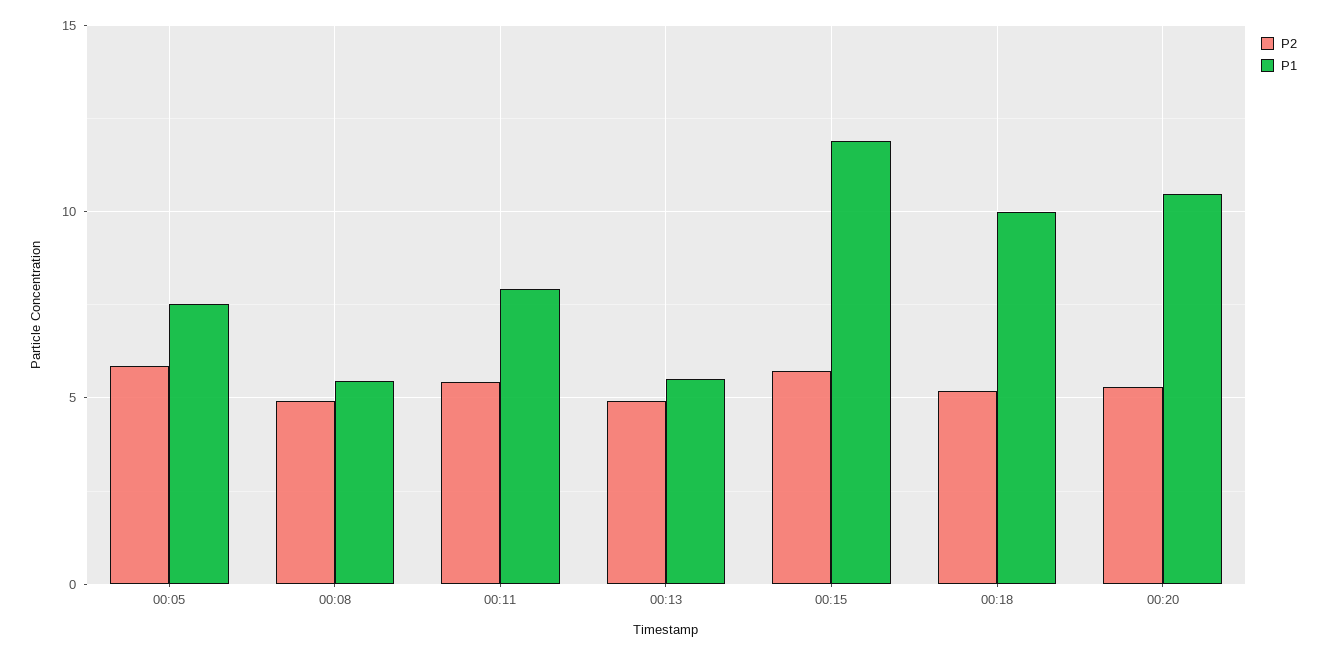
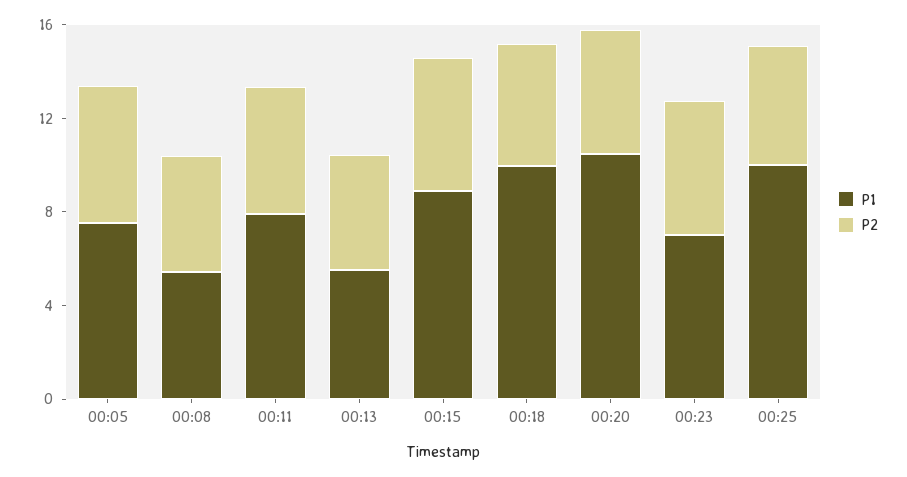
P1, 00:15: 12 -> 9
P1, 00:23: none -> 7
P2, 00:23: none -> 6
P1, 00:25: none -> 10
P2, 00:25: none -> 5

